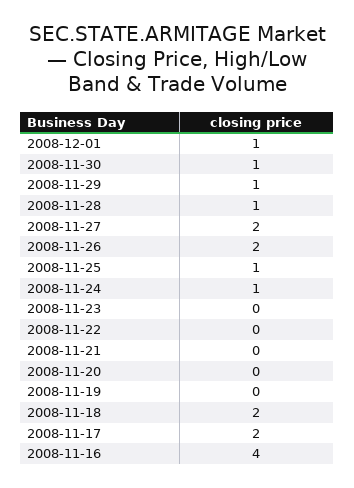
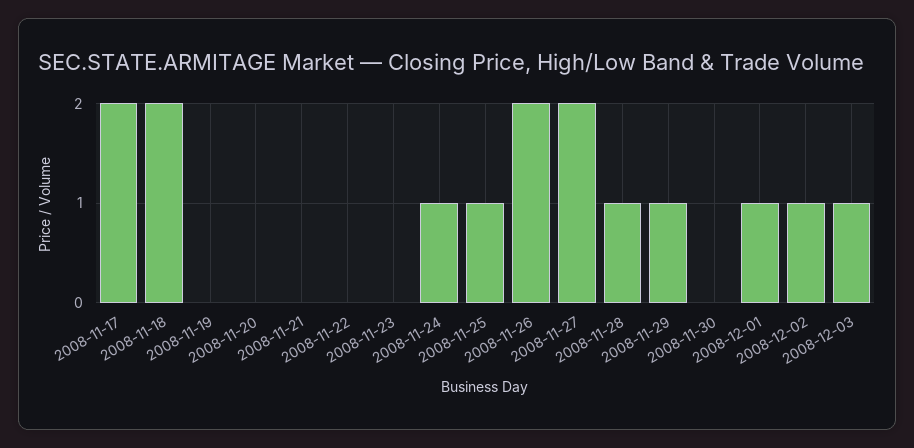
2008-11-30: 1 -> 0
2008-11-16: 4 -> none
2008-12-02: none -> 1
2008-12-03: none -> 1

